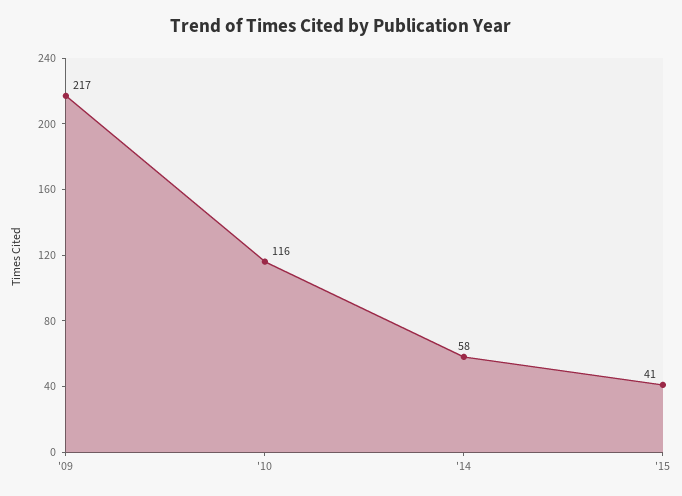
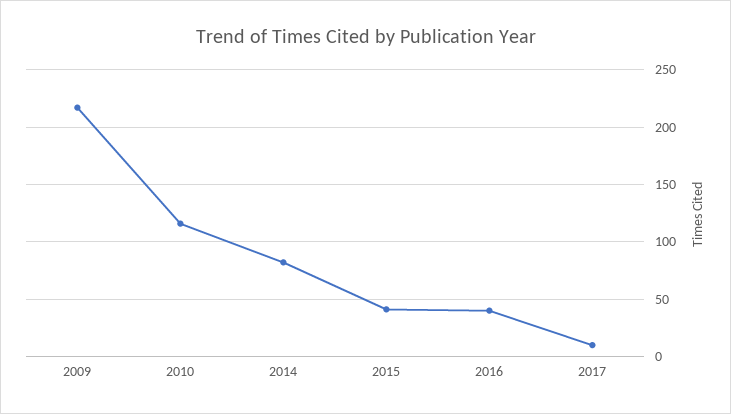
'14: 58 -> 80
2016: none -> 40
2017: none -> 10

